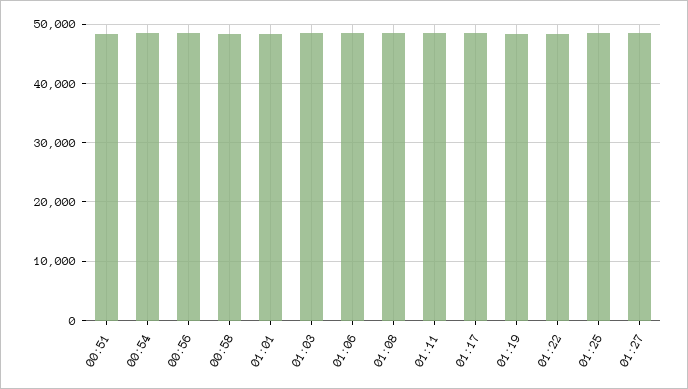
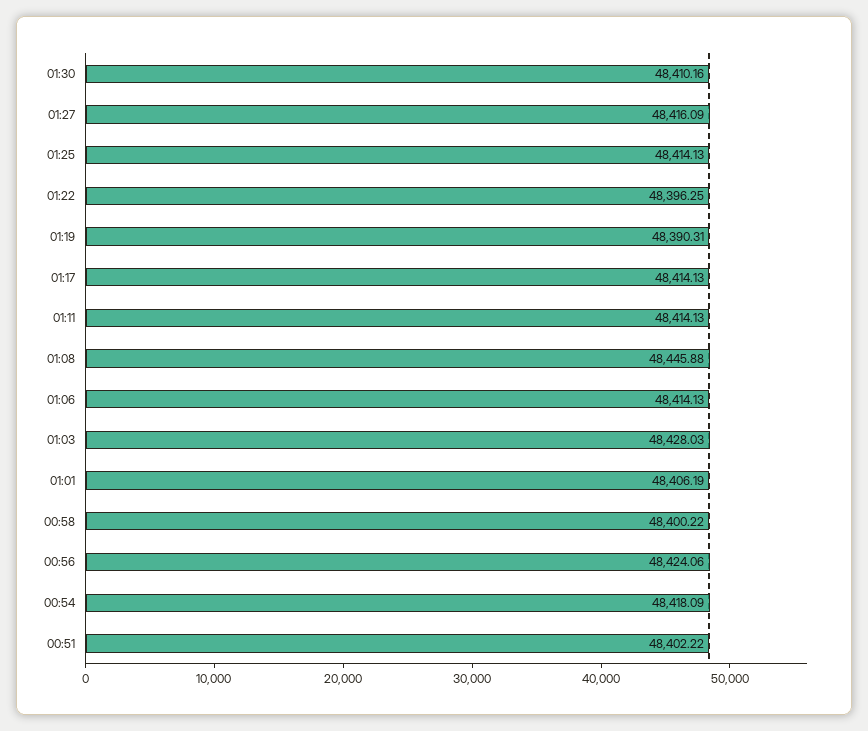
01:30: none -> 48410.16

